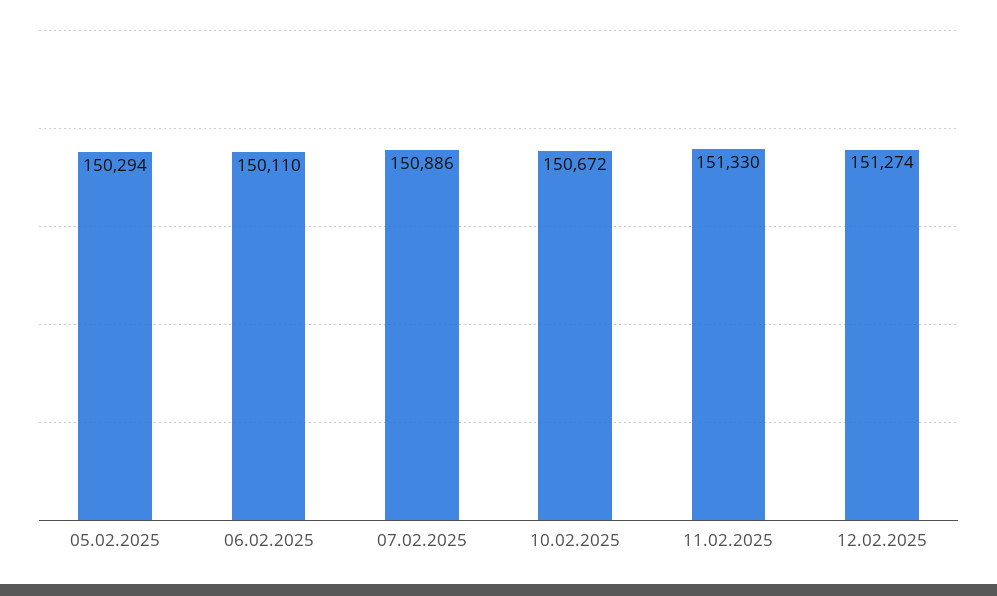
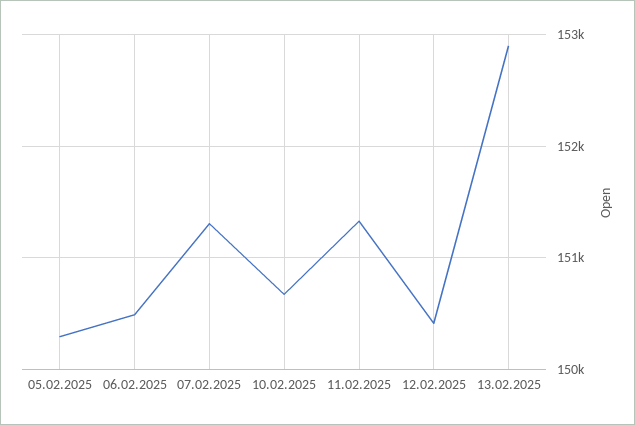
06.02.2025: 150110 -> 150500
07.02.2025: 150886 -> 151300
12.02.2025: 151274 -> 150400
13.02.2025: none -> 152900

